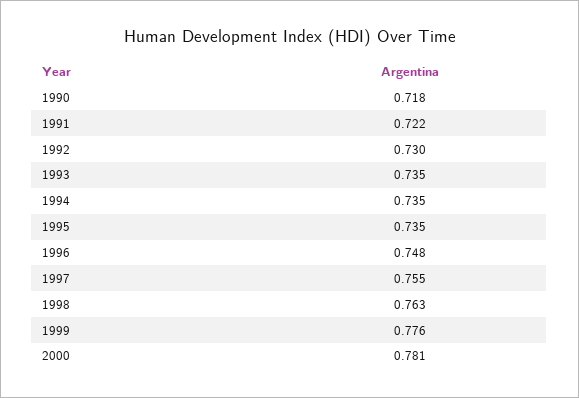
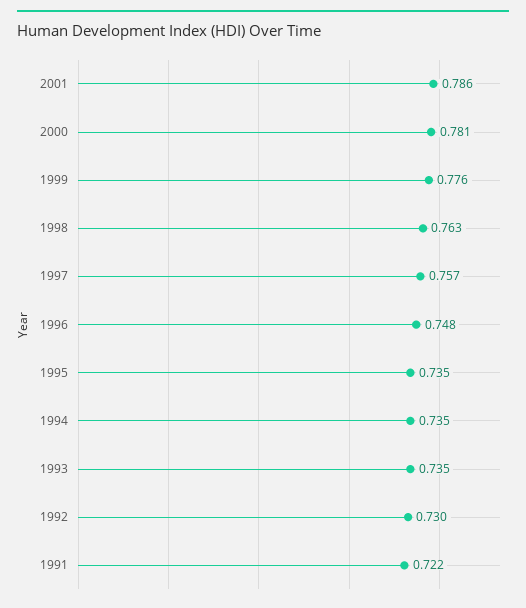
1990: 0.718 -> none
1997: 0.755 -> 0.757
2001: none -> 0.786

